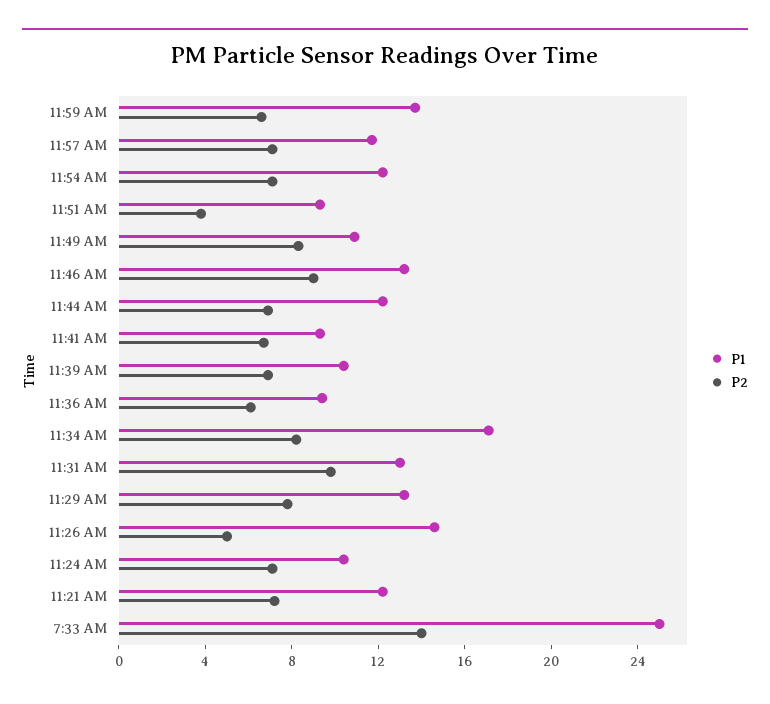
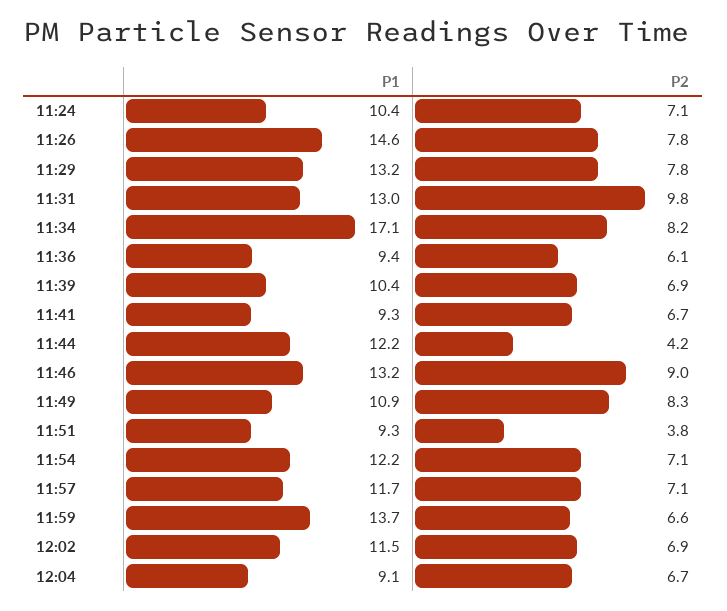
P2, 11:44 AM: 7 -> 4.2
P2, 11:26 AM: 5 -> 7.8
P1, 11:21 AM: 12 -> none
P2, 11:21 AM: 7 -> none
P1, 7:33 AM: 25 -> none
P2, 7:33 AM: 14 -> none
P1, 12:02: none -> 11.5
P2, 12:02: none -> 6.9
P1, 12:04: none -> 9.1
P2, 12:04: none -> 6.7

